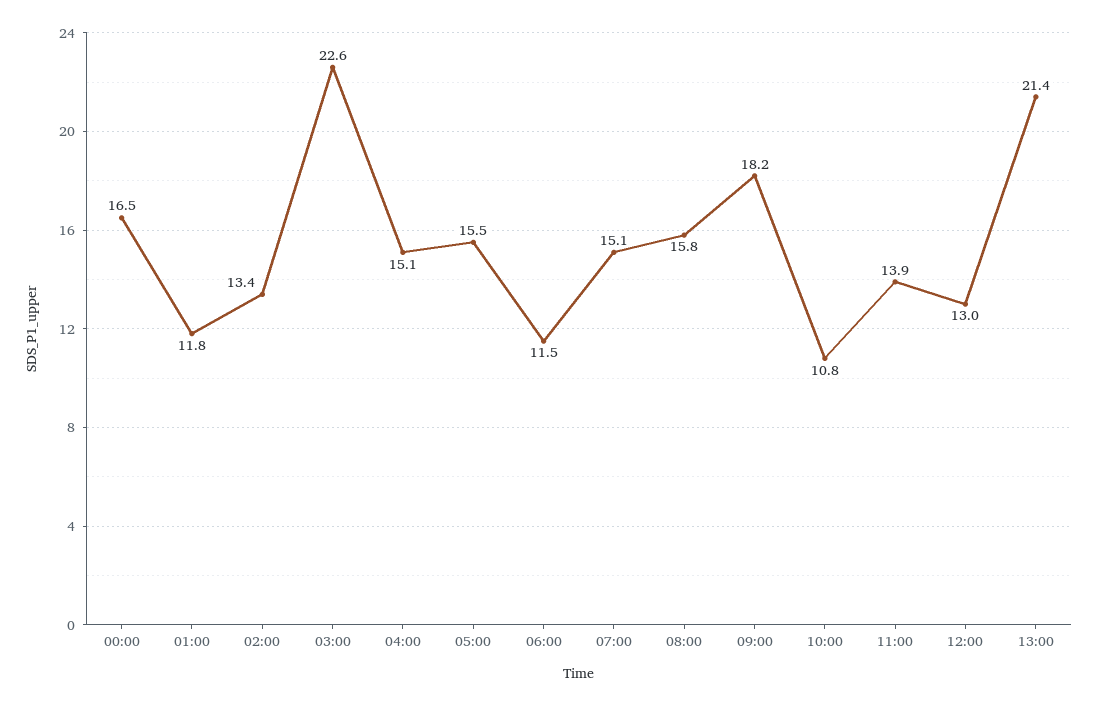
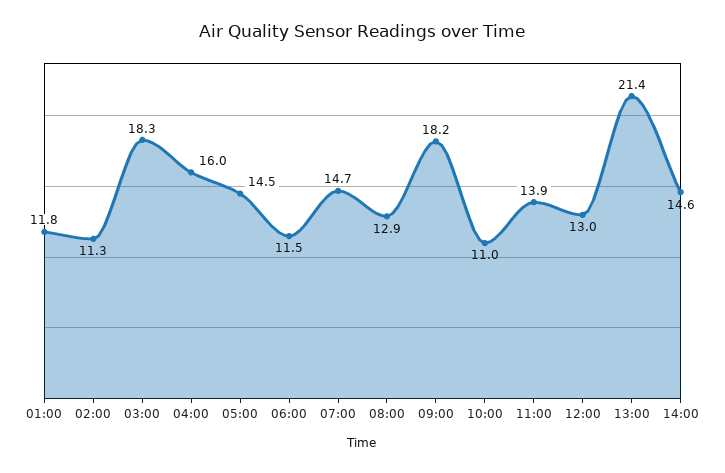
00:00: 16.5 -> none
02:00: 13.4 -> 11.3
03:00: 22.6 -> 18.3
04:00: 15.1 -> 16
05:00: 15.5 -> 14.5
07:00: 15.1 -> 14.7
08:00: 15.8 -> 12.9
10:00: 10.8 -> 11
14:00: none -> 14.6

